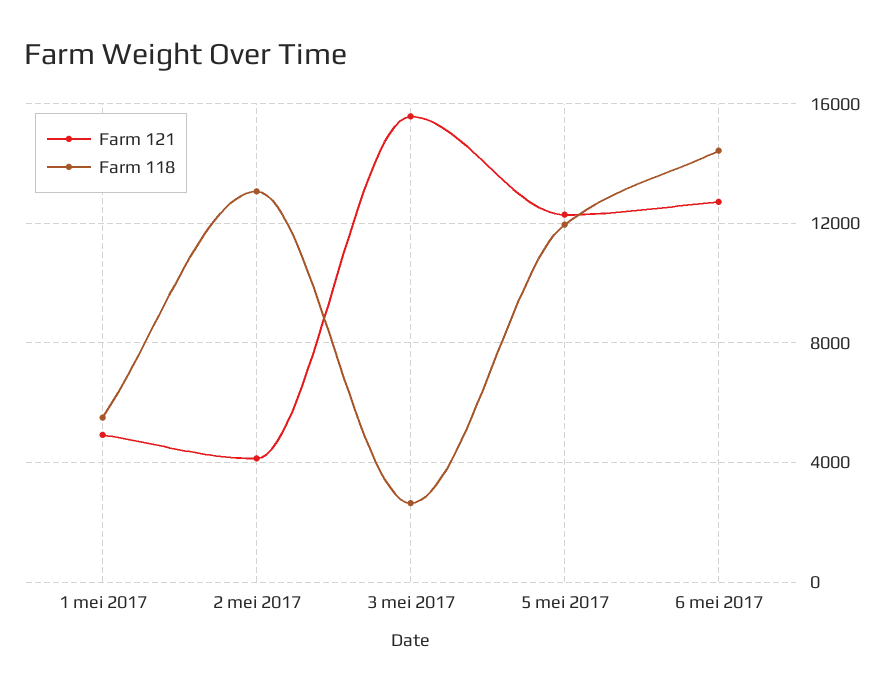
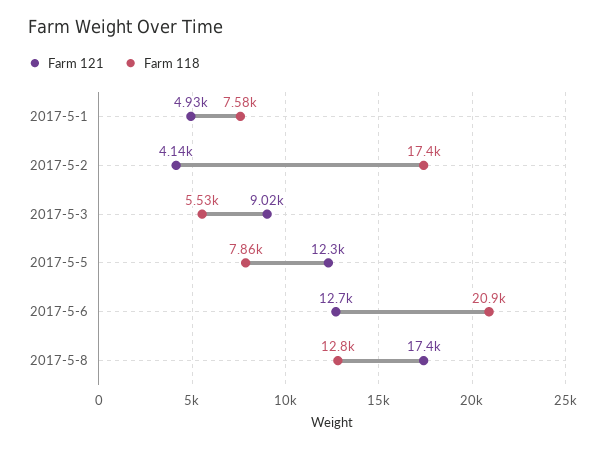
Farm 118, 1 mei 2017: 5500 -> 7580
Farm 118, 2 mei 2017: 13000 -> 17400
Farm 121, 3 mei 2017: 15500 -> 9020
Farm 118, 3 mei 2017: 2500 -> 5530
Farm 118, 5 mei 2017: 12000 -> 7860
Farm 118, 6 mei 2017: 14500 -> 20900
Farm 121, 2017-5-8: none -> 17400
Farm 118, 2017-5-8: none -> 12800

